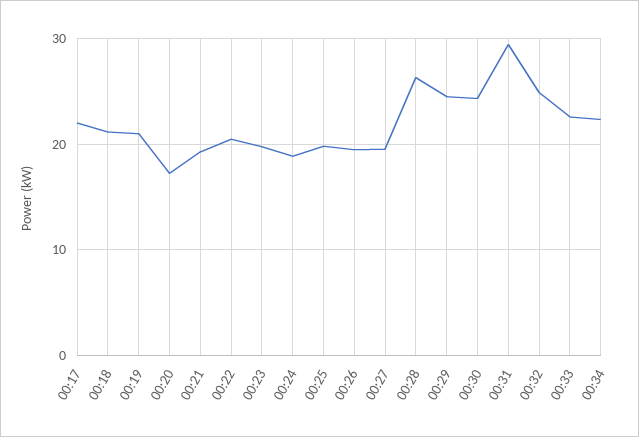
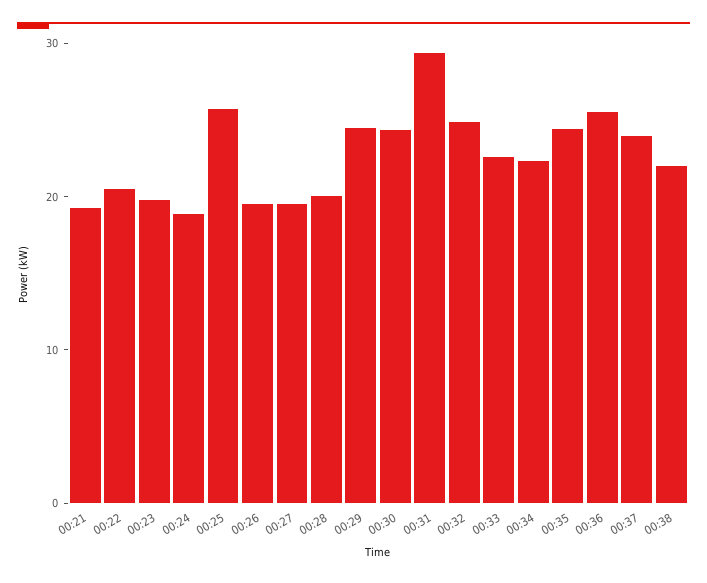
00:17: 22 -> none
00:18: 21 -> none
00:19: 21 -> none
00:20: 17 -> none
00:25: 20 -> 26
00:28: 26 -> 20
00:35: none -> 24
00:36: none -> 26
00:37: none -> 24
00:38: none -> 22

